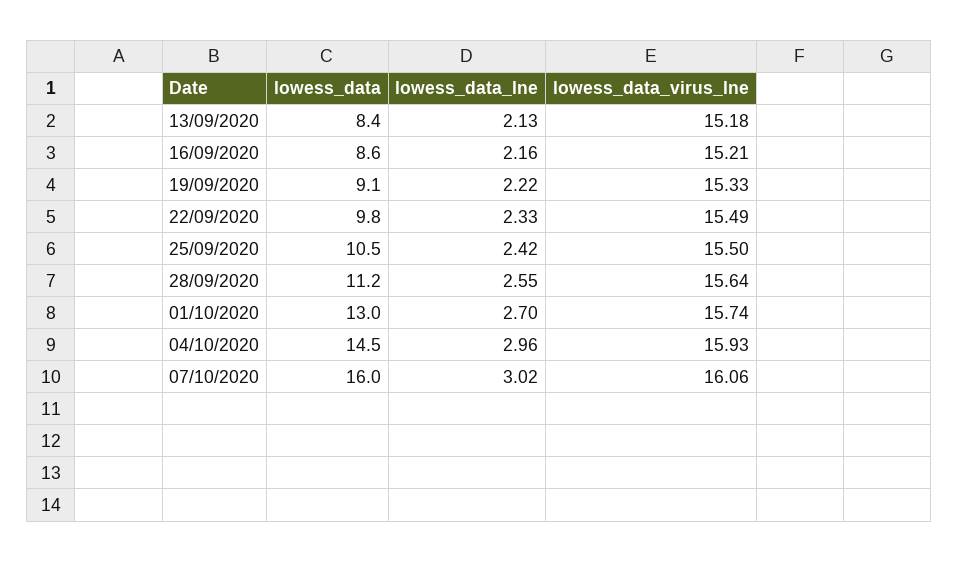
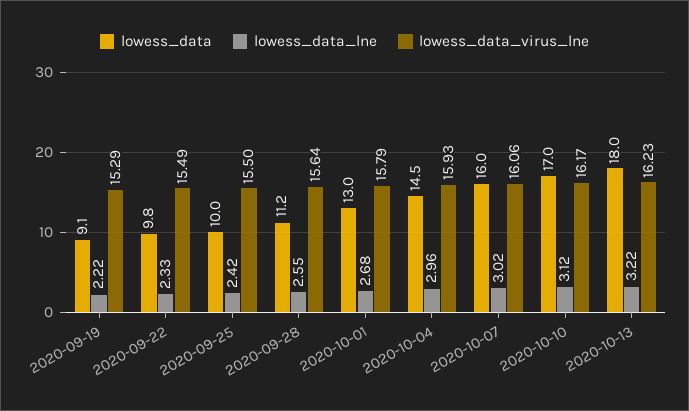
lowess_data, 13/09/2020: 8.4 -> none
lowess_data_lne, 13/09/2020: 2.13 -> none
lowess_data_virus_lne, 13/09/2020: 15.18 -> none
lowess_data, 16/09/2020: 8.6 -> none
lowess_data_lne, 16/09/2020: 2.16 -> none
lowess_data_virus_lne, 16/09/2020: 15.21 -> none
lowess_data_virus_lne, 19/09/2020: 15.33 -> 15.29
lowess_data, 25/09/2020: 10.5 -> 10
lowess_data_lne, 01/10/2020: 2.7 -> 2.68
lowess_data_virus_lne, 01/10/2020: 15.74 -> 15.79
lowess_data, 2020-10-10: none -> 17
lowess_data_lne, 2020-10-10: none -> 3.12
lowess_data_virus_lne, 2020-10-10: none -> 16.17
lowess_data, 2020-10-13: none -> 18
lowess_data_lne, 2020-10-13: none -> 3.22
lowess_data_virus_lne, 2020-10-13: none -> 16.23

